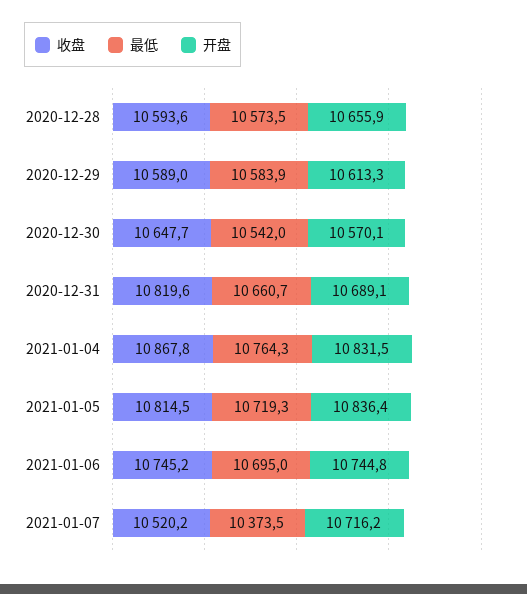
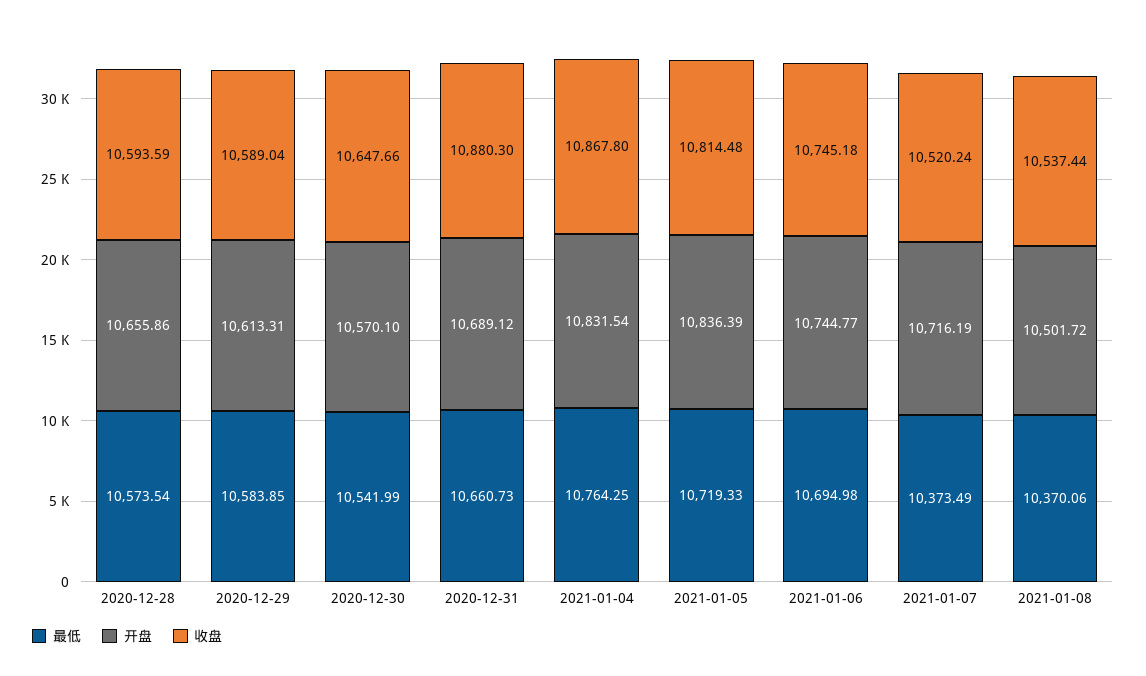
收盘, 2020-12-31: 10819.6 -> 10880.3
最低, 2021-01-08: none -> 10370.06
开盘, 2021-01-08: none -> 10501.72
收盘, 2021-01-08: none -> 10537.44

